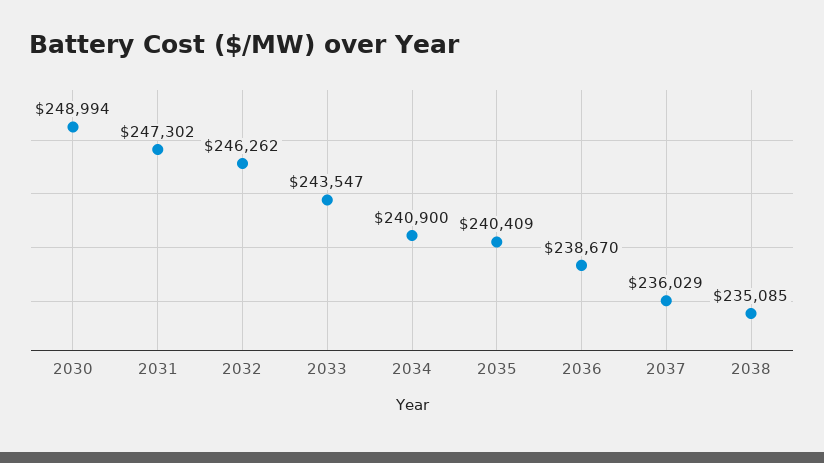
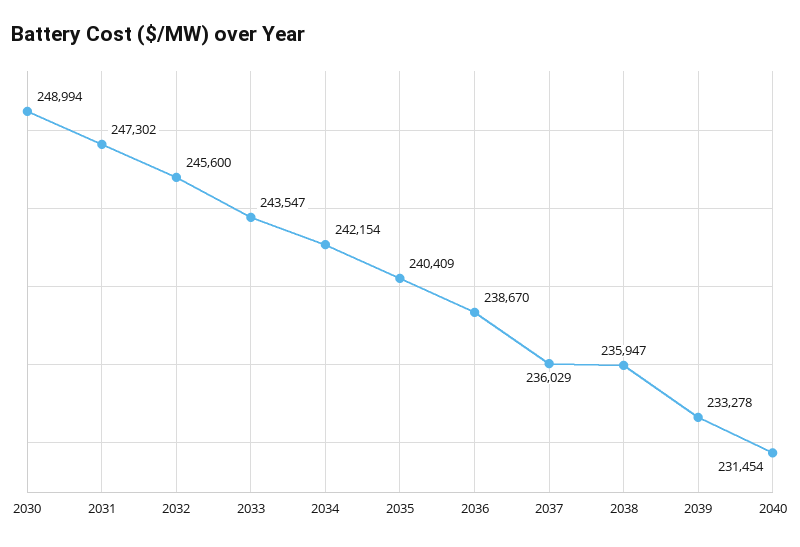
2032: 246262 -> 245600
2034: 240900 -> 242154
2038: 235085 -> 235947
2039: none -> 233278
2040: none -> 231454

